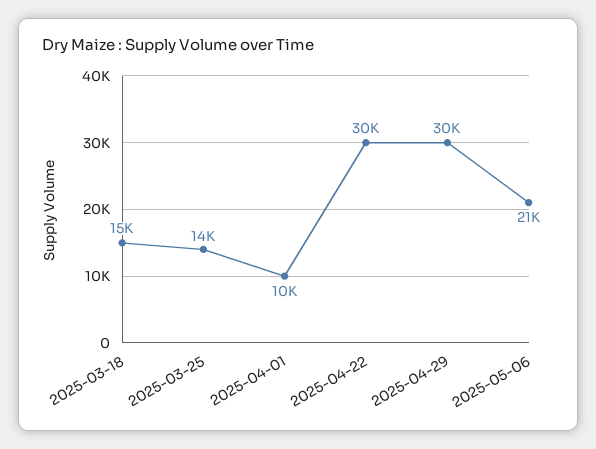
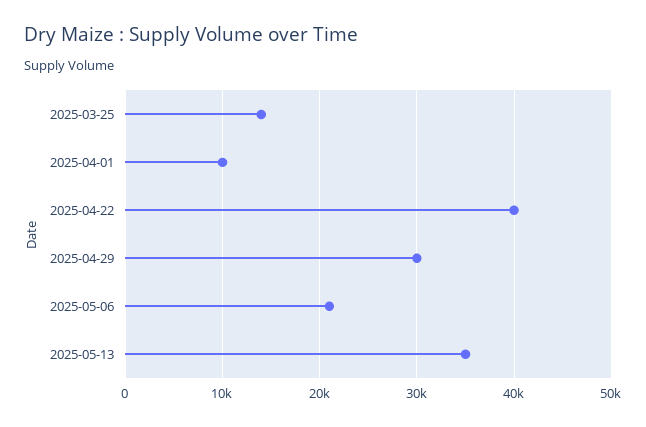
2025-03-18: 15000 -> none
2025-04-22: 30000 -> 40000
2025-05-13: none -> 35000

